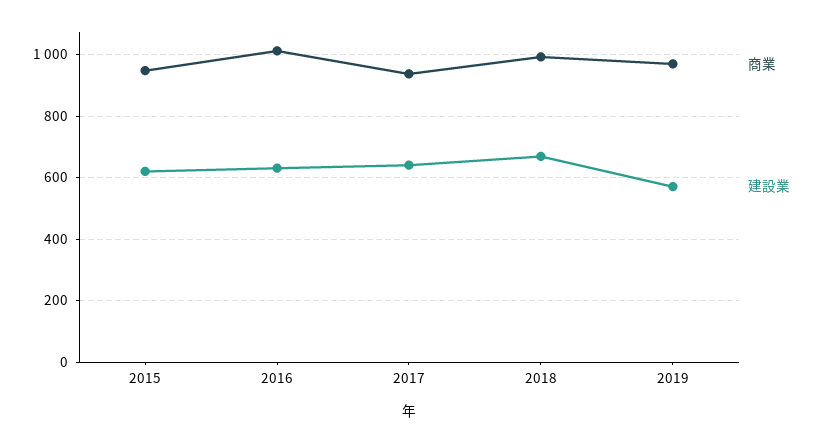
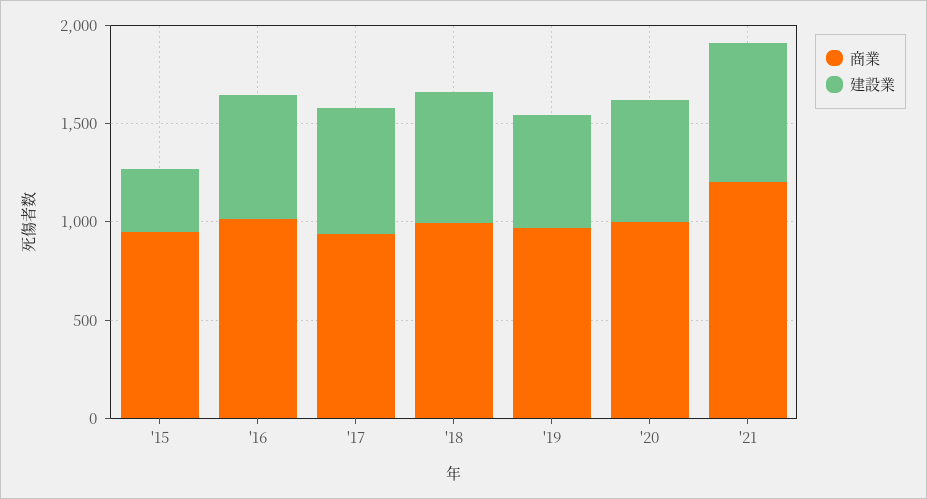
建設業, 2015: 620 -> 300
商業, '20: none -> 1000
建設業, '20: none -> 600
商業, '21: none -> 1200
建設業, '21: none -> 700

